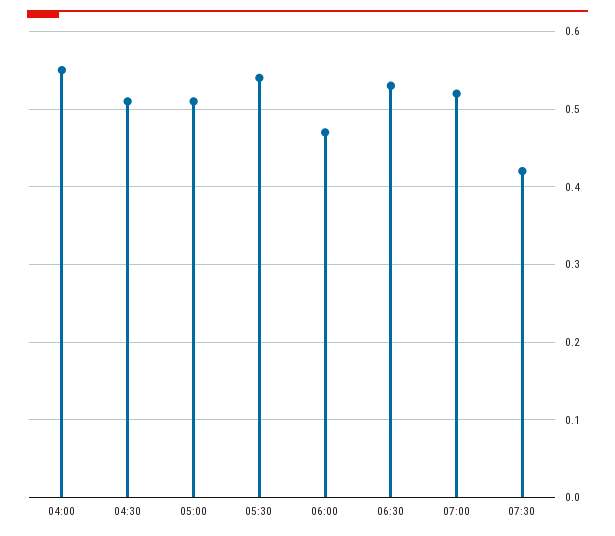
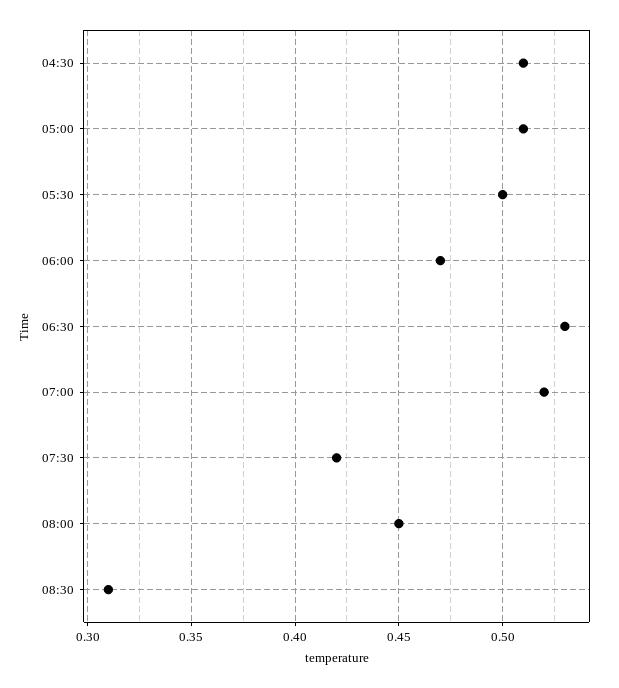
04:00: 0.55 -> none
05:30: 0.54 -> 0.5
08:00: none -> 0.45
08:30: none -> 0.31

